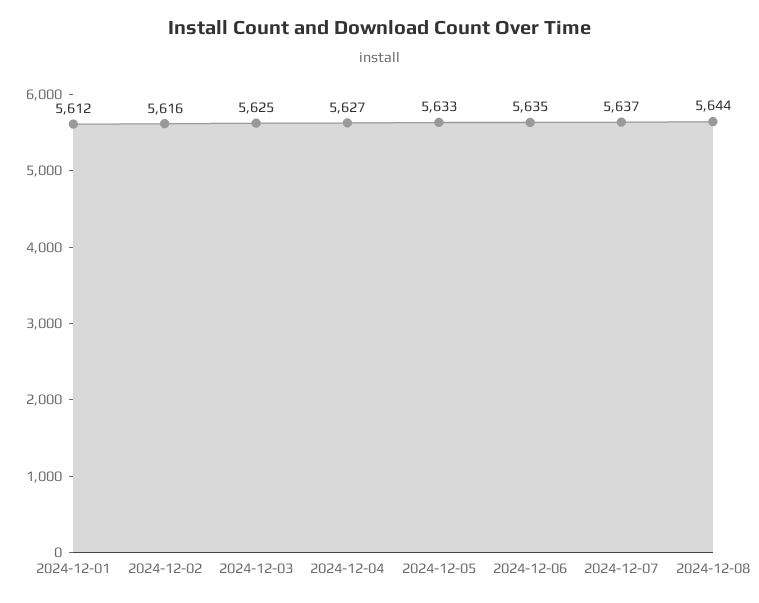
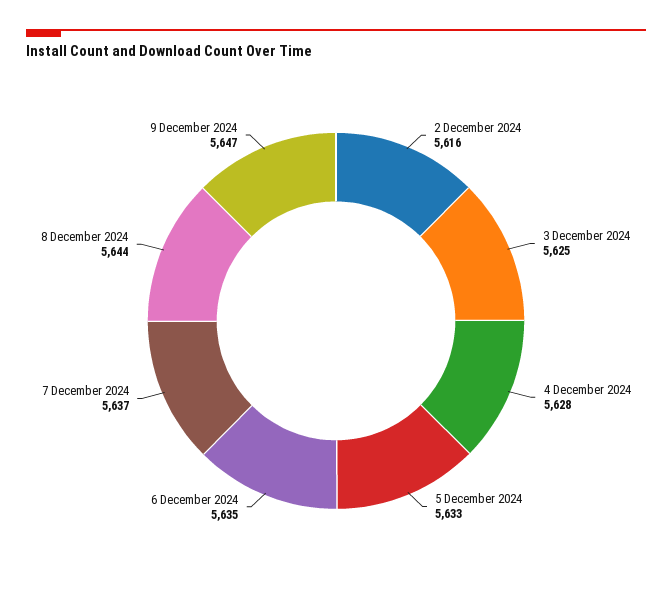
2024-12-01: 5612 -> none
2024-12-04: 5627 -> 5628
9 December 2024: none -> 5647

